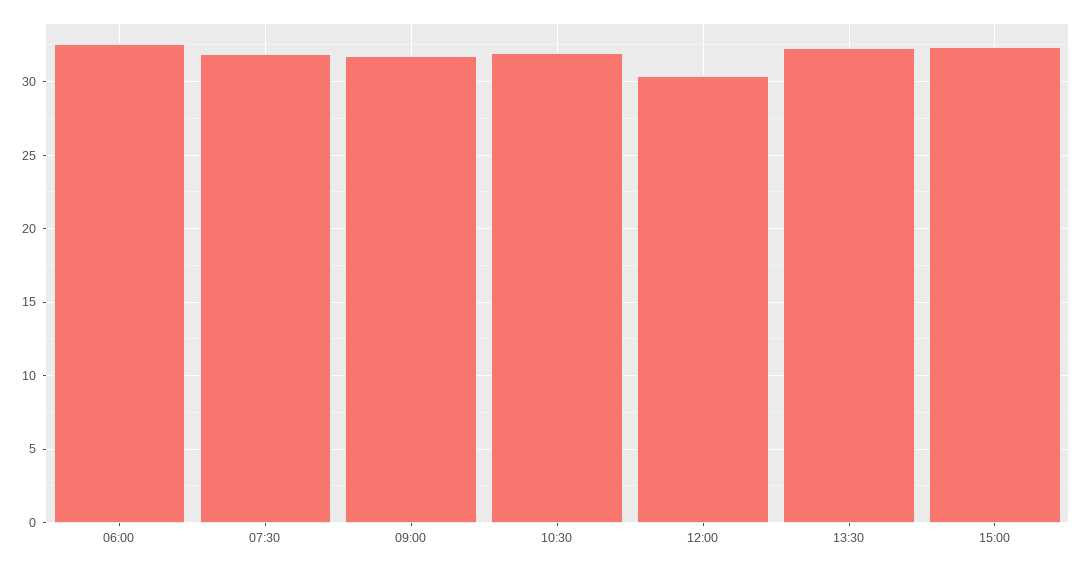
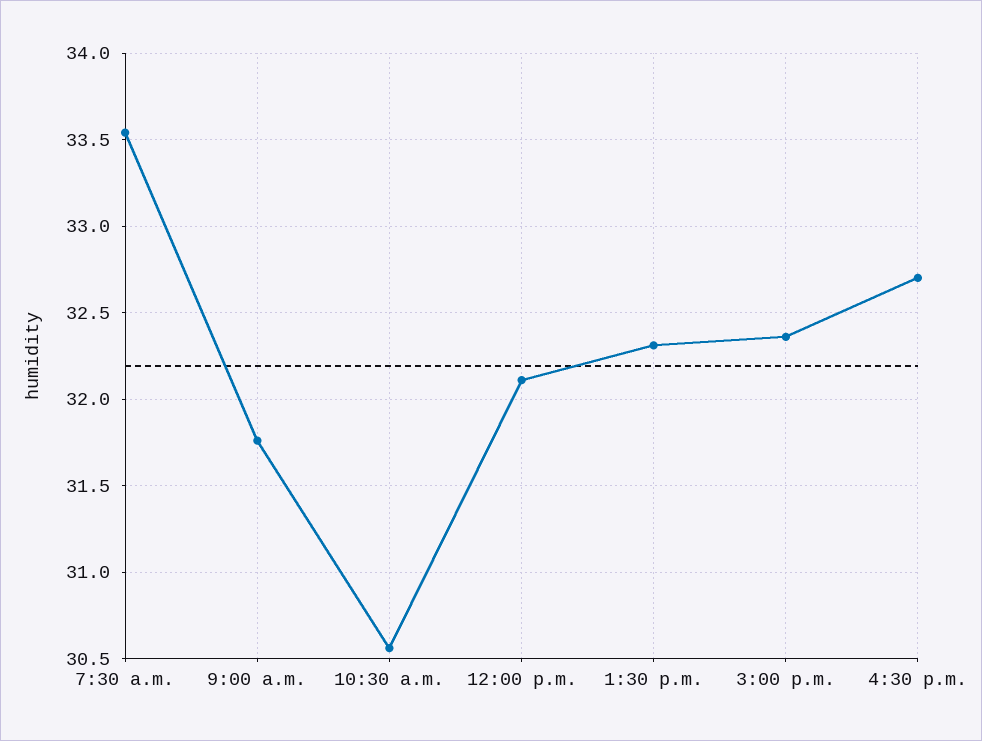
06:00: 32.5 -> none
07:30: 32 -> 33.55
10:30: 32 -> 30.55
12:00: 30.5 -> 32.1
4:30 p.m.: none -> 32.7

